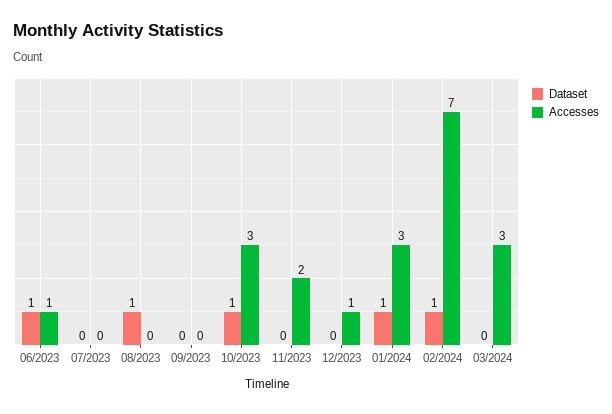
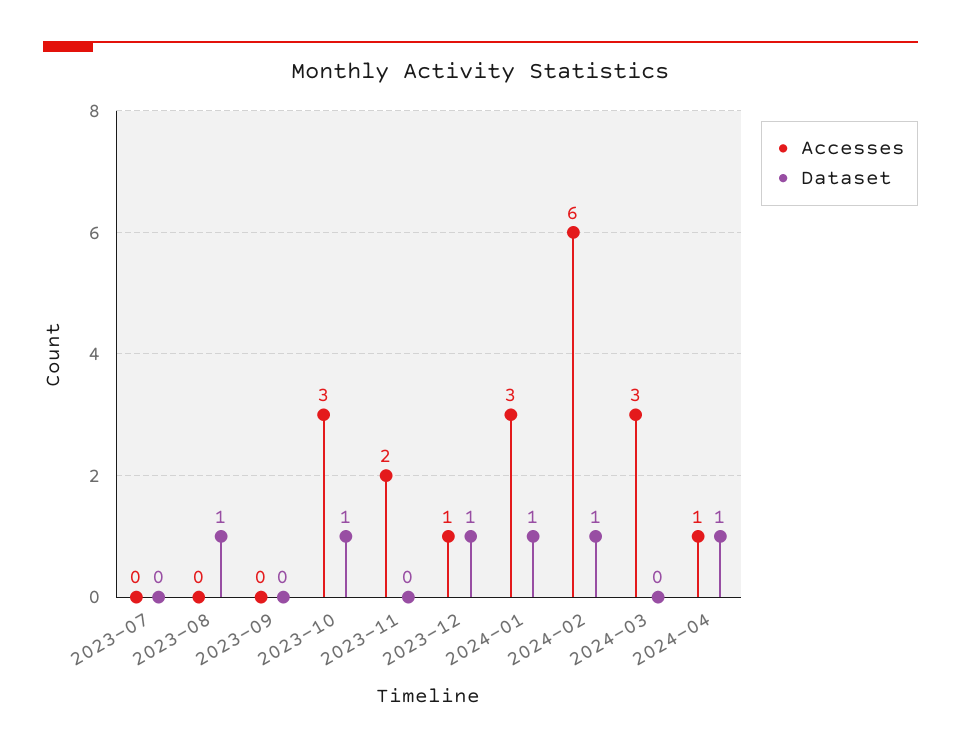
Dataset, 06/2023: 1 -> none
Accesses, 06/2023: 1 -> none
Dataset, 12/2023: 0 -> 1
Accesses, 02/2024: 7 -> 6
Accesses, 2024-04: none -> 1
Dataset, 2024-04: none -> 1

